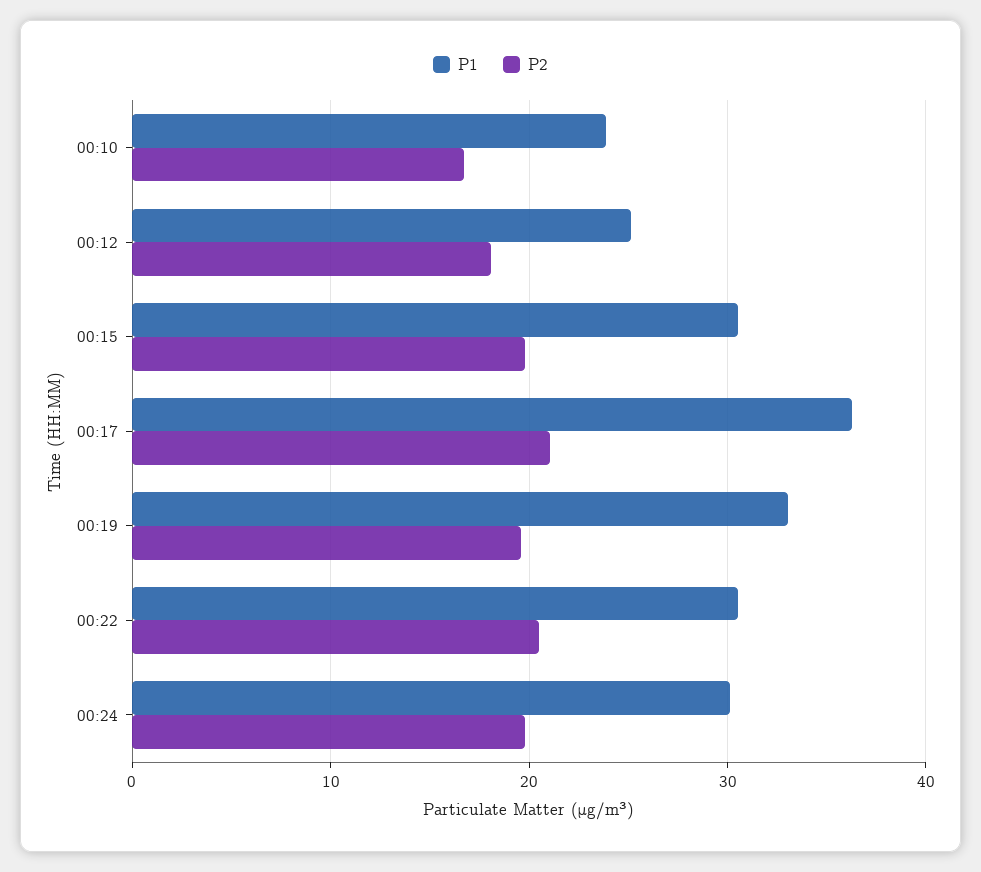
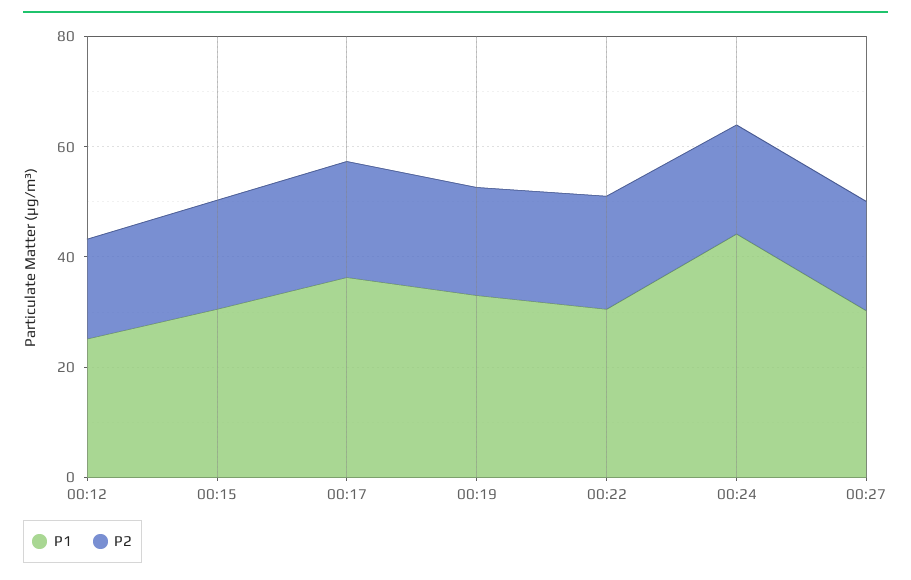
P1, 00:10: 24 -> none
P2, 00:10: 17 -> none
P1, 00:24: 30 -> 45
P1, 00:27: none -> 30
P2, 00:27: none -> 20

